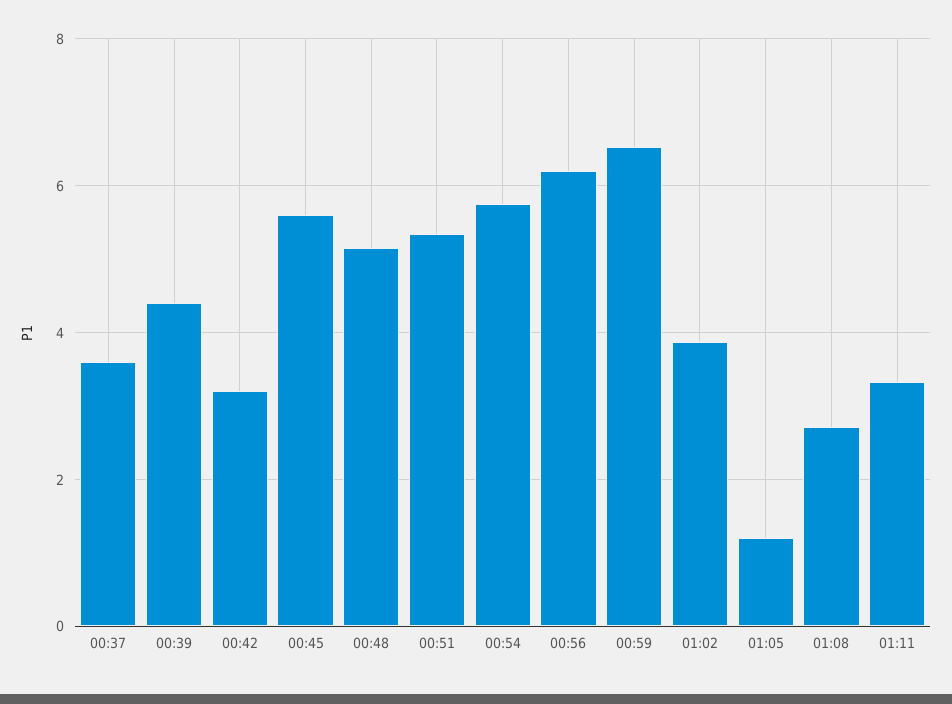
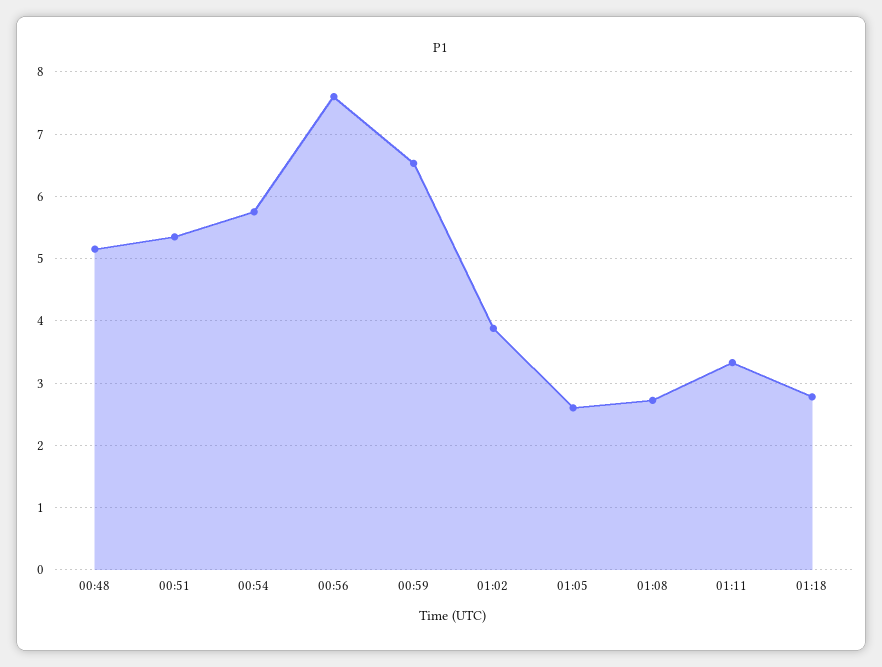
00:37: 3.6 -> none
00:39: 4.4 -> none
00:42: 3.2 -> none
00:45: 5.6 -> none
00:56: 6.2 -> 7.6
01:05: 1.2 -> 2.6
01:18: none -> 2.8

